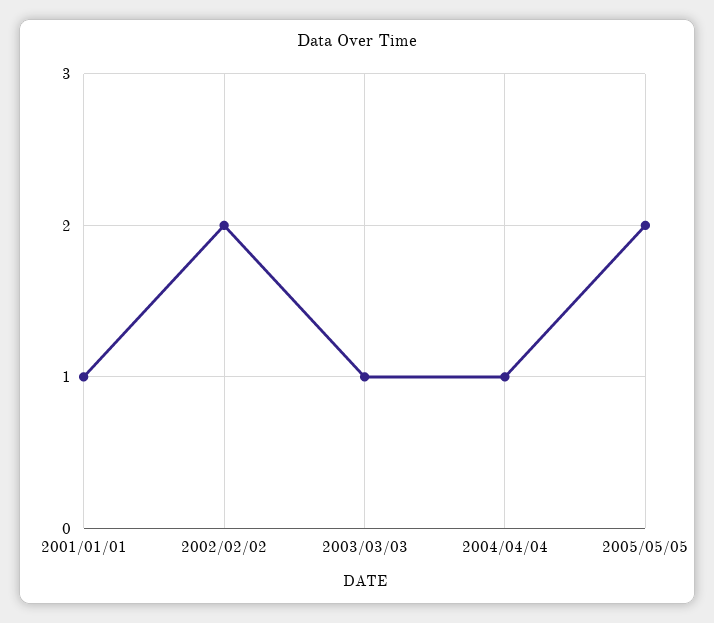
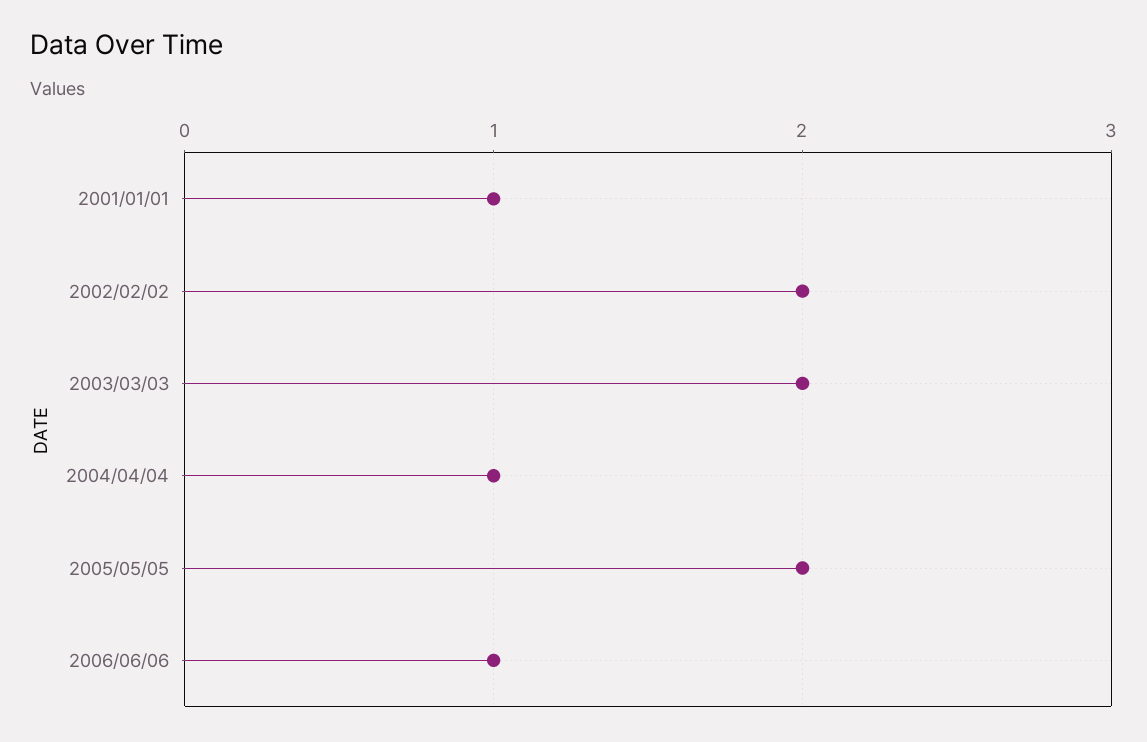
2003/03/03: 1 -> 2
2006/06/06: none -> 1

